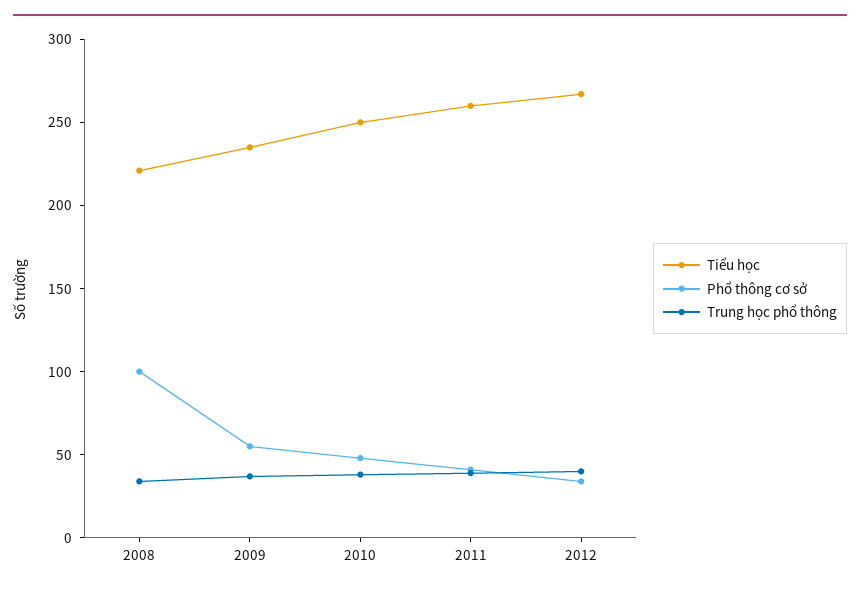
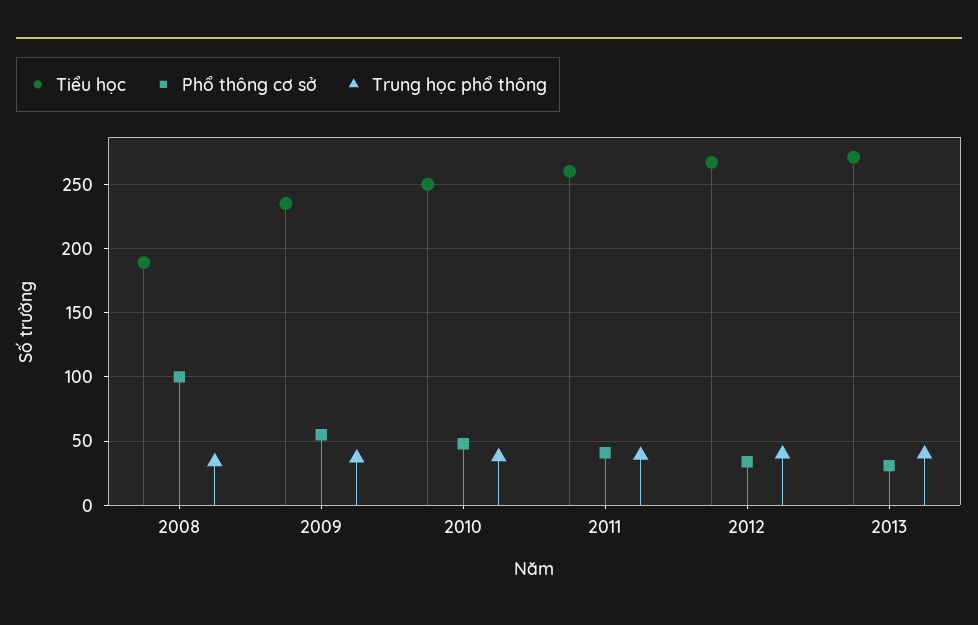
Tiểu học, 2008: 220 -> 190
Tiểu học, 2013: none -> 270
Phổ thông cơ sở, 2013: none -> 30
Trung học phổ thông, 2013: none -> 40

